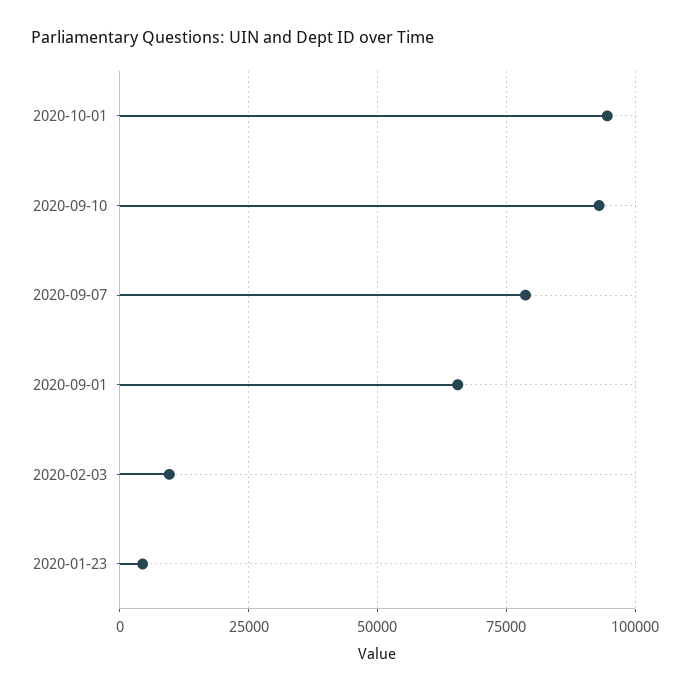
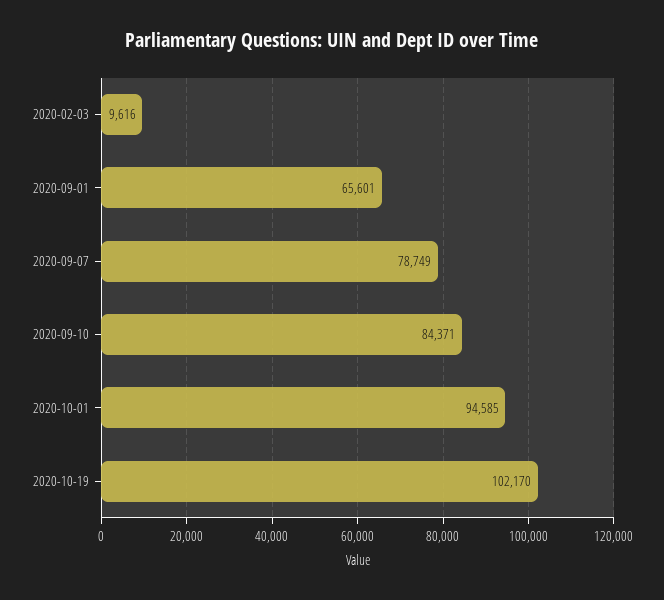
2020-09-10: 92500 -> 84371
2020-01-23: 5000 -> none
2020-10-19: none -> 102170

